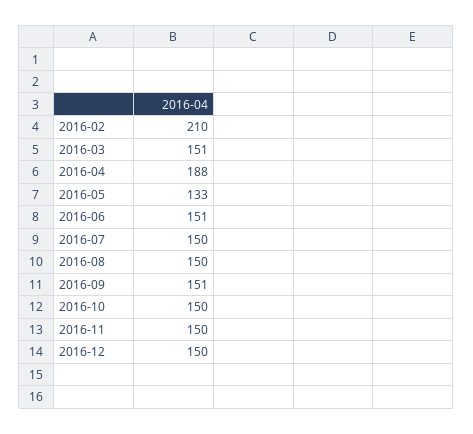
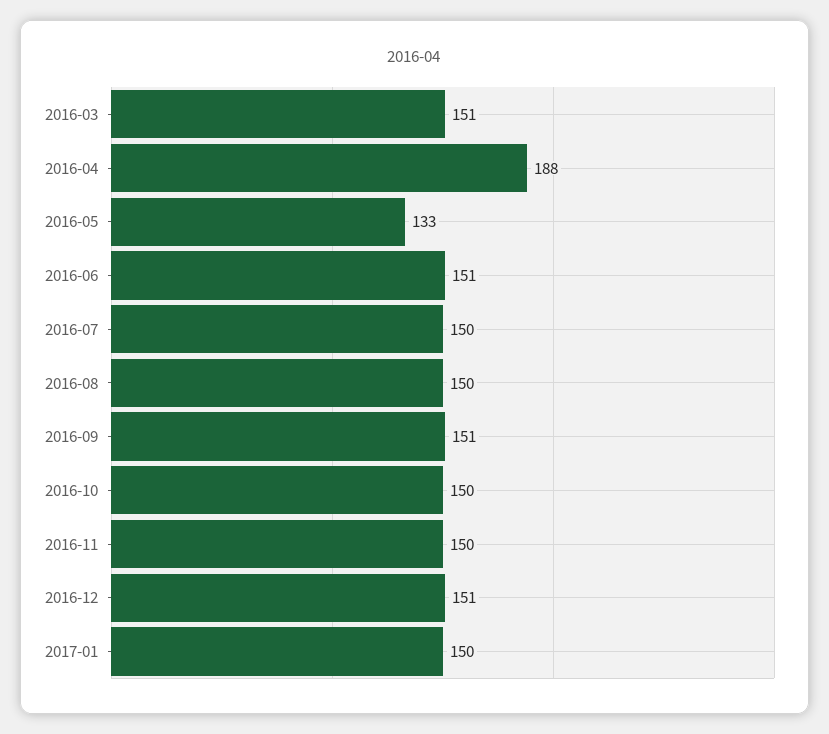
2016-02: 210 -> none
2016-12: 150 -> 151
2017-01: none -> 150

